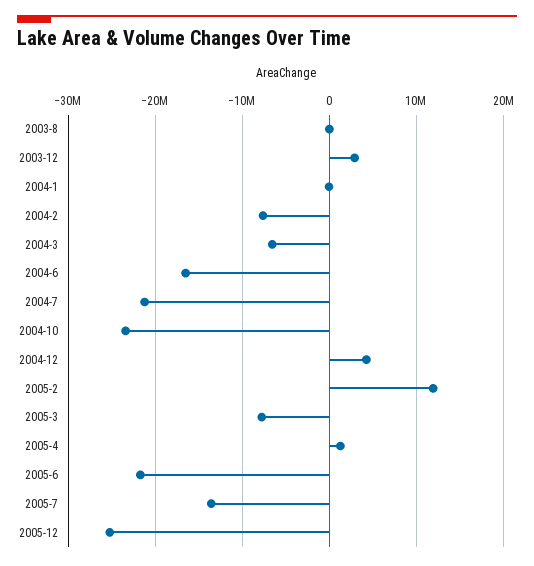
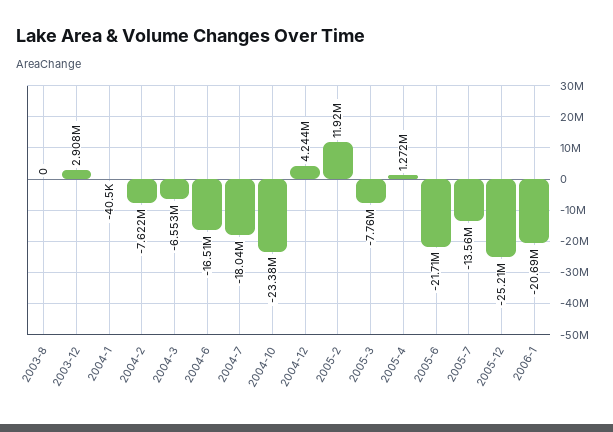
2004-7: -21000000 -> -18040000
2006-1: none -> -20690000

